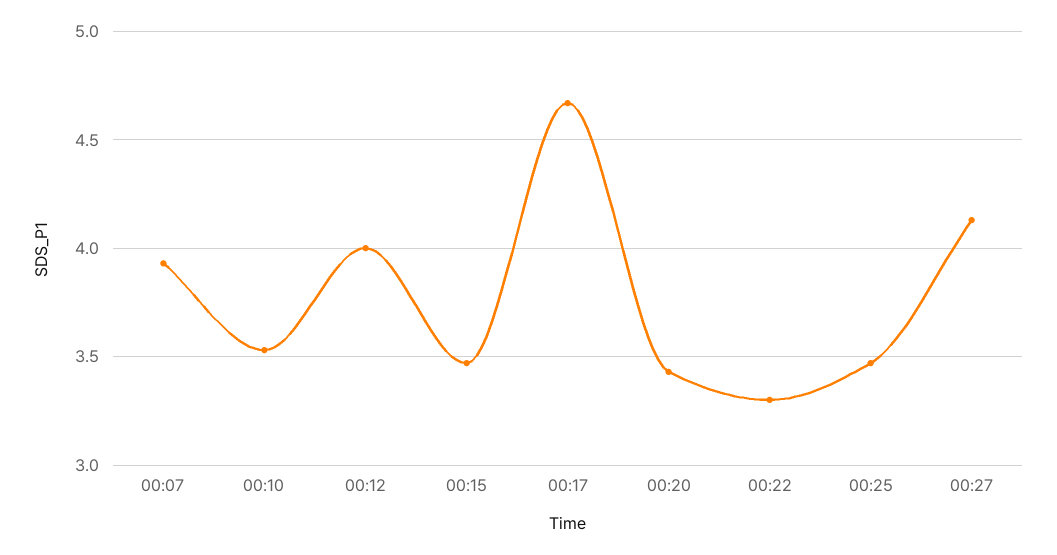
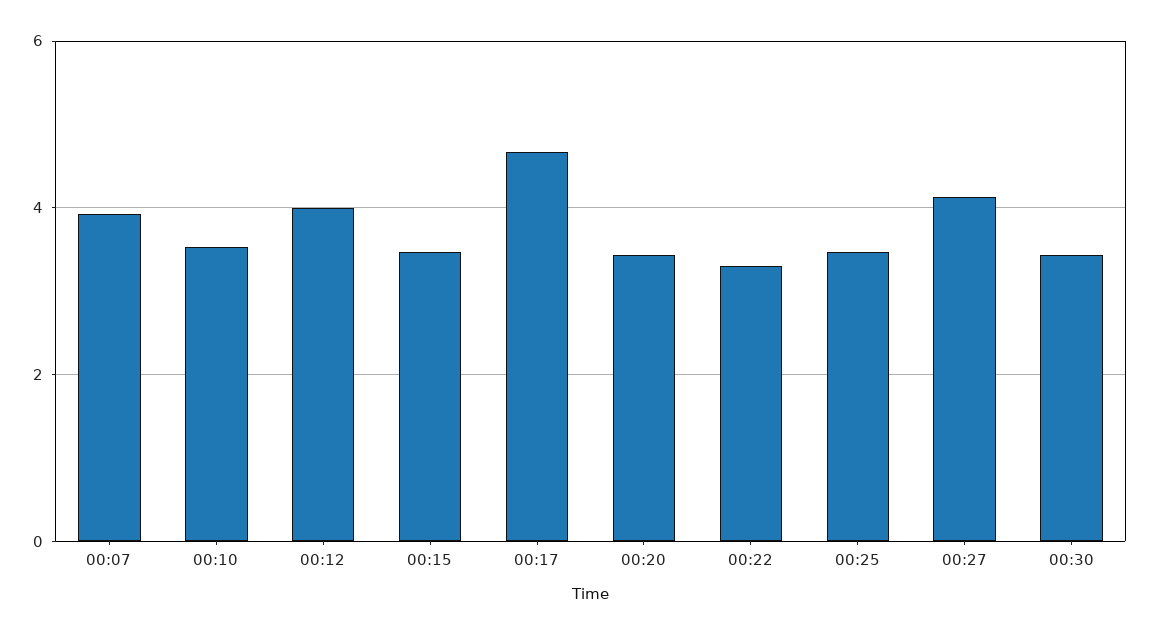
00:30: none -> 3.4

